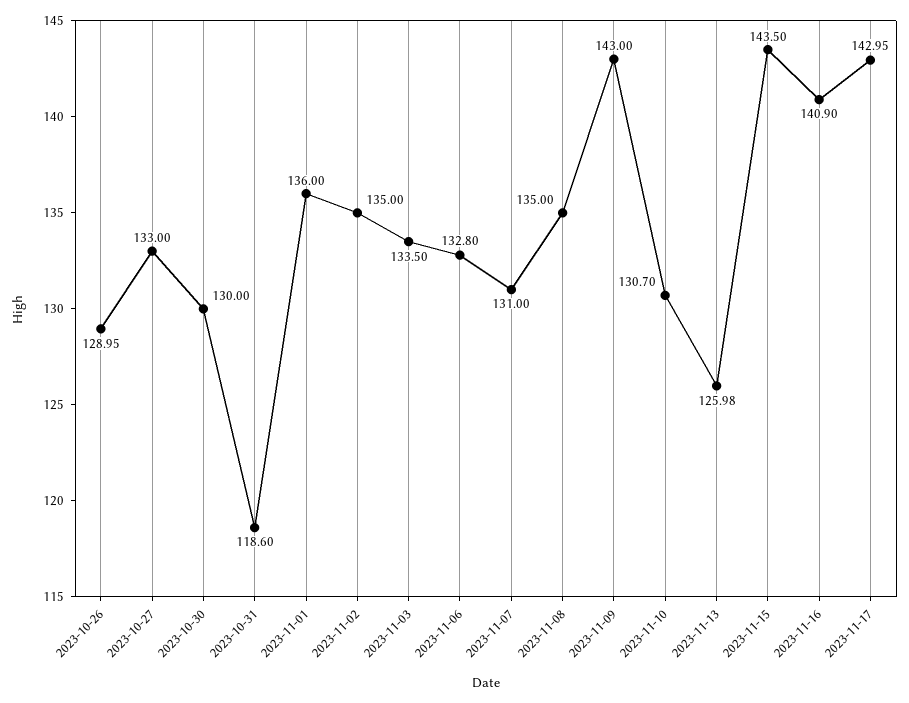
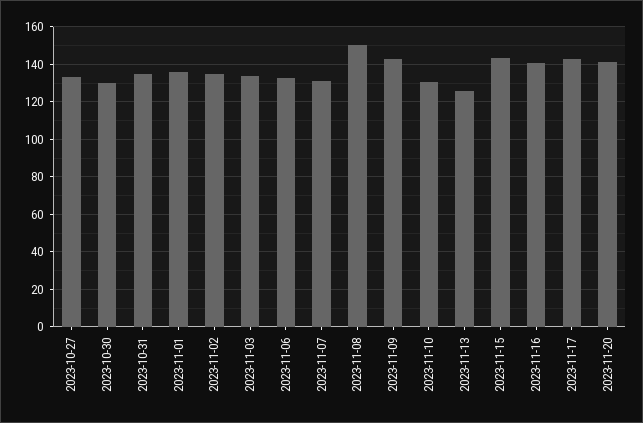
2023-10-26: 128.95 -> none
2023-10-31: 118.6 -> 135
2023-11-08: 135 -> 150
2023-11-20: none -> 140

